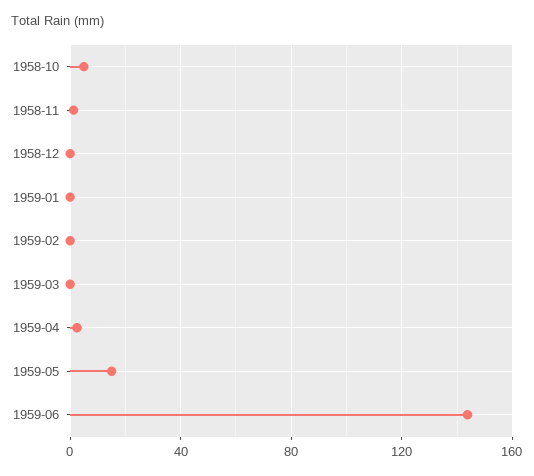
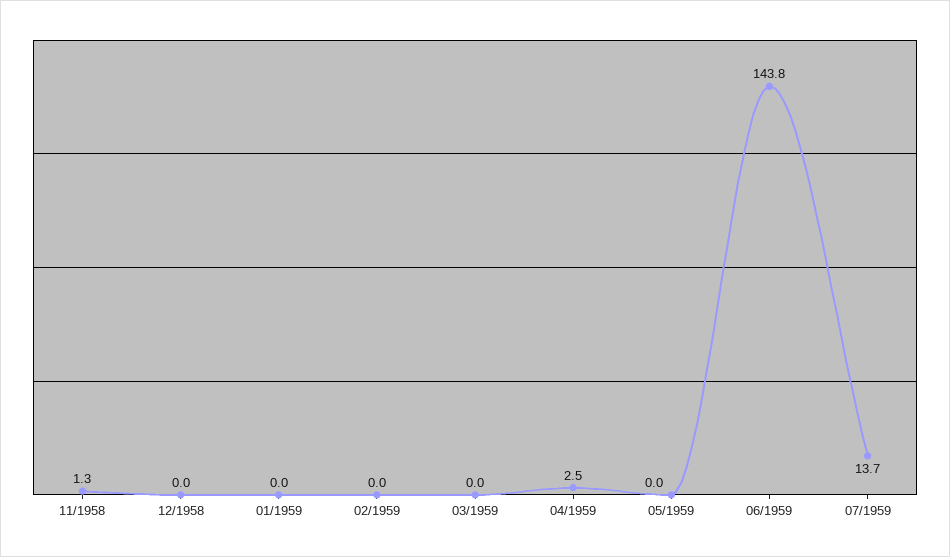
1958-10: 5 -> none
1959-05: 15 -> 0
07/1959: none -> 13.7

